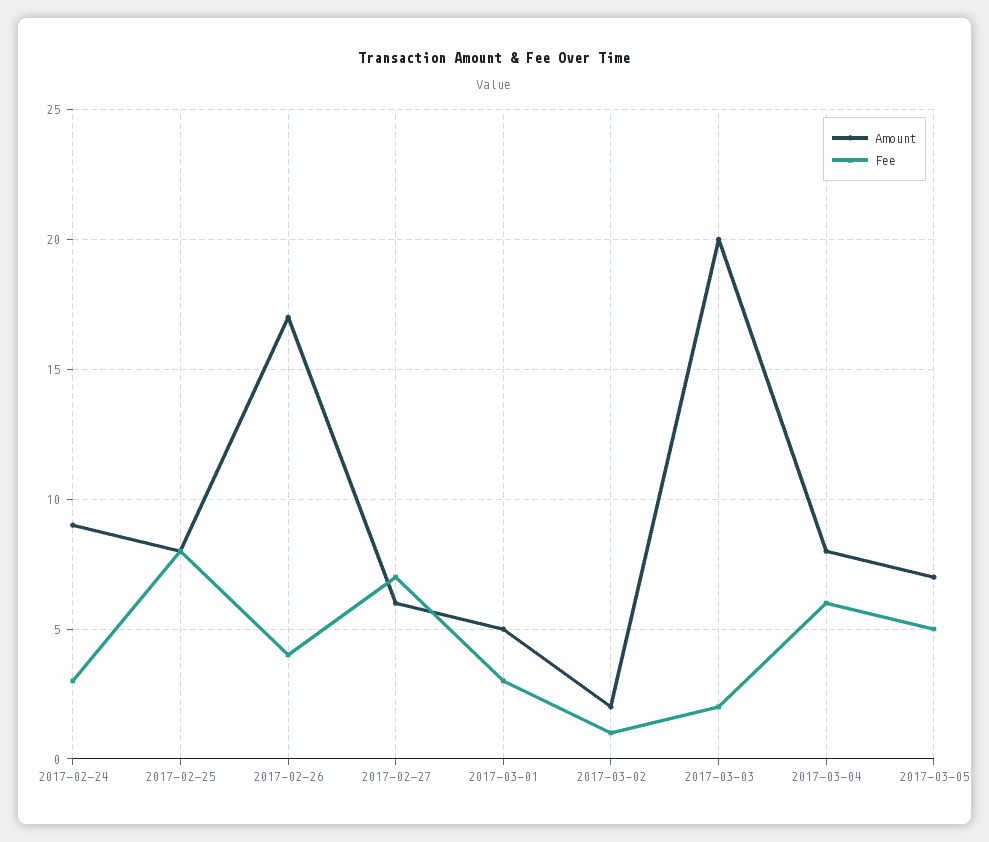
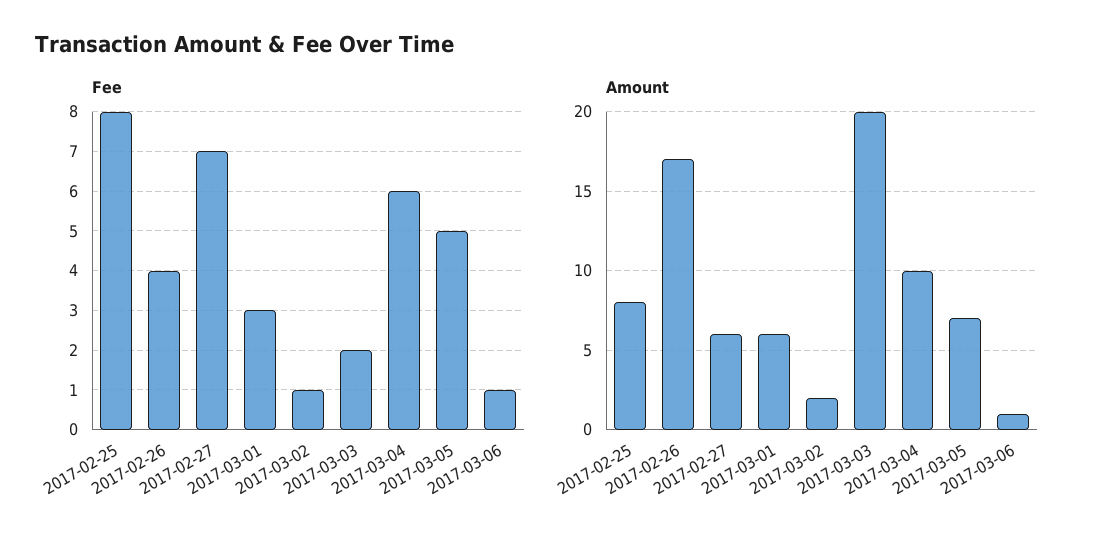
Amount, 2017-02-24: 9 -> none
Fee, 2017-02-24: 3 -> none
Amount, 2017-03-01: 5 -> 6
Amount, 2017-03-04: 8 -> 10
Fee, 2017-03-06: none -> 1
Amount, 2017-03-06: none -> 1

